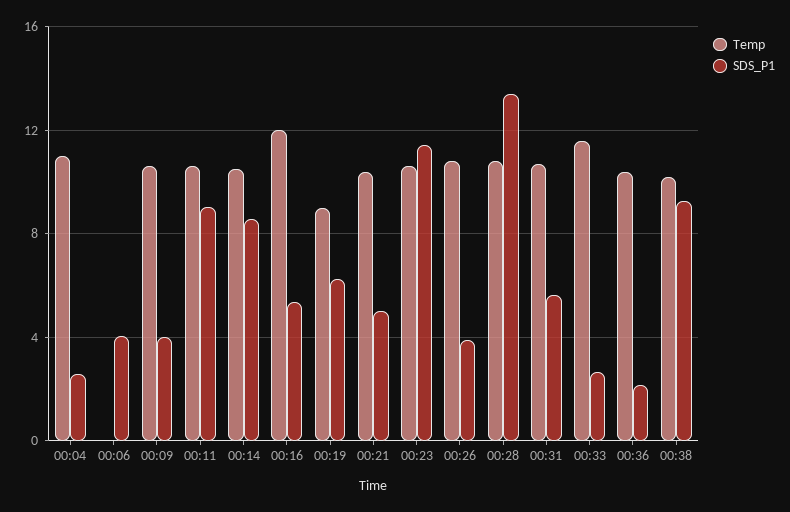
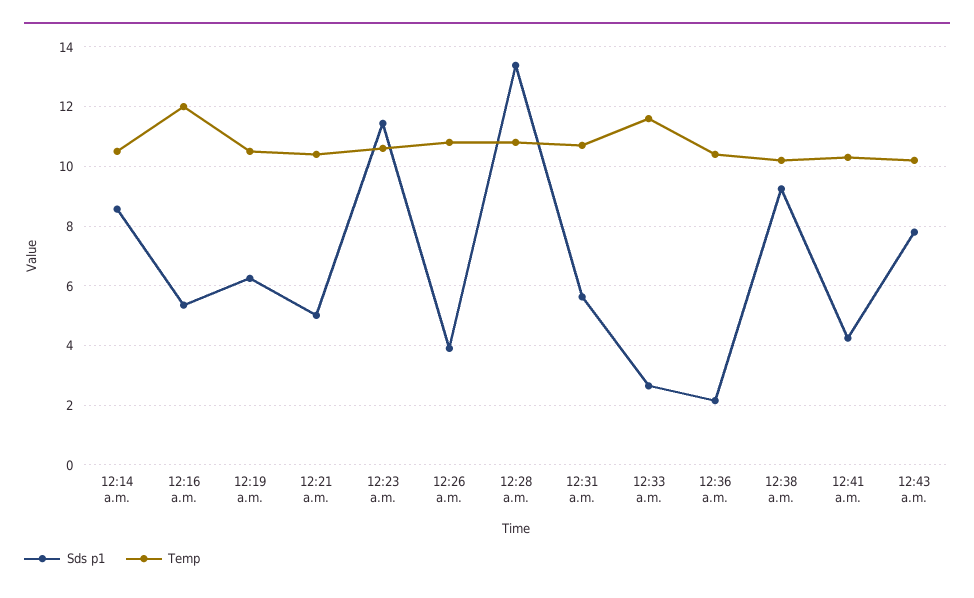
Temp, 00:04: 11 -> none
SDS_P1, 00:04: 2.5 -> none
Temp, 00:06: 0 -> none
SDS_P1, 00:06: 4 -> none
Temp, 00:09: 10.5 -> none
SDS_P1, 00:09: 4 -> none
Temp, 00:11: 10.5 -> none
SDS_P1, 00:11: 9 -> none
Temp, 00:19: 9 -> 10.5
SDS_P1, 12:41 a.m.: none -> 4.25
Temp, 12:41 a.m.: none -> 10.25
SDS_P1, 12:43 a.m.: none -> 7.75
Temp, 12:43 a.m.: none -> 10.25

